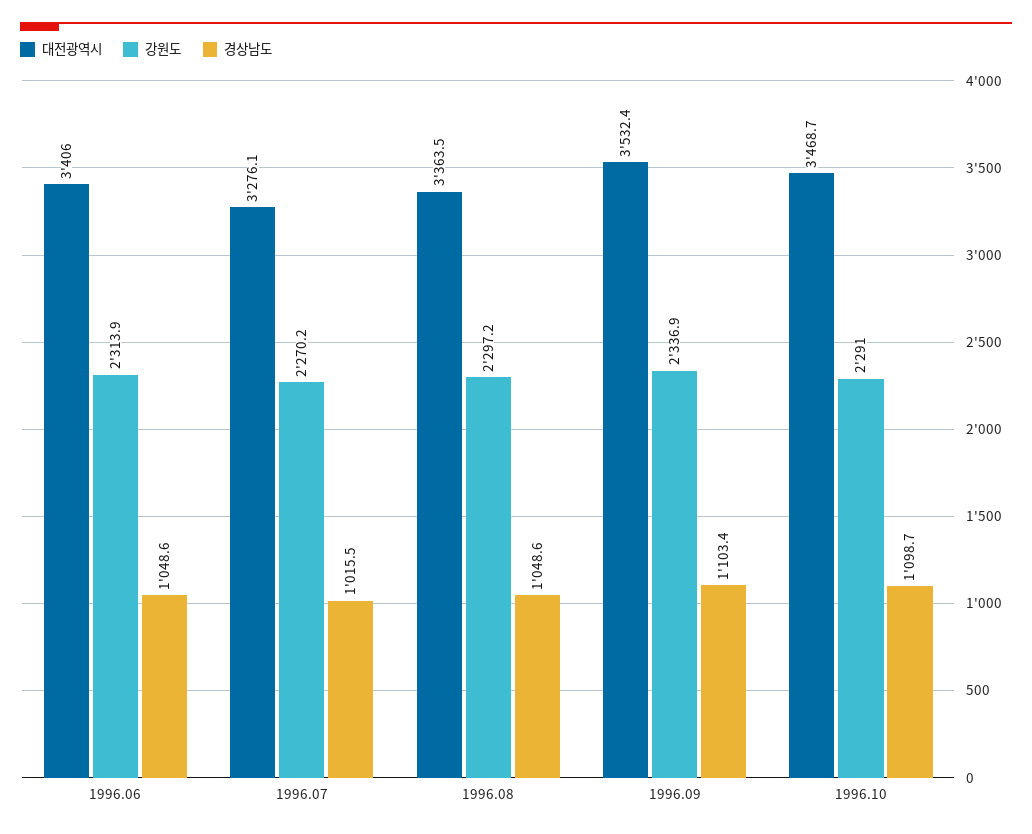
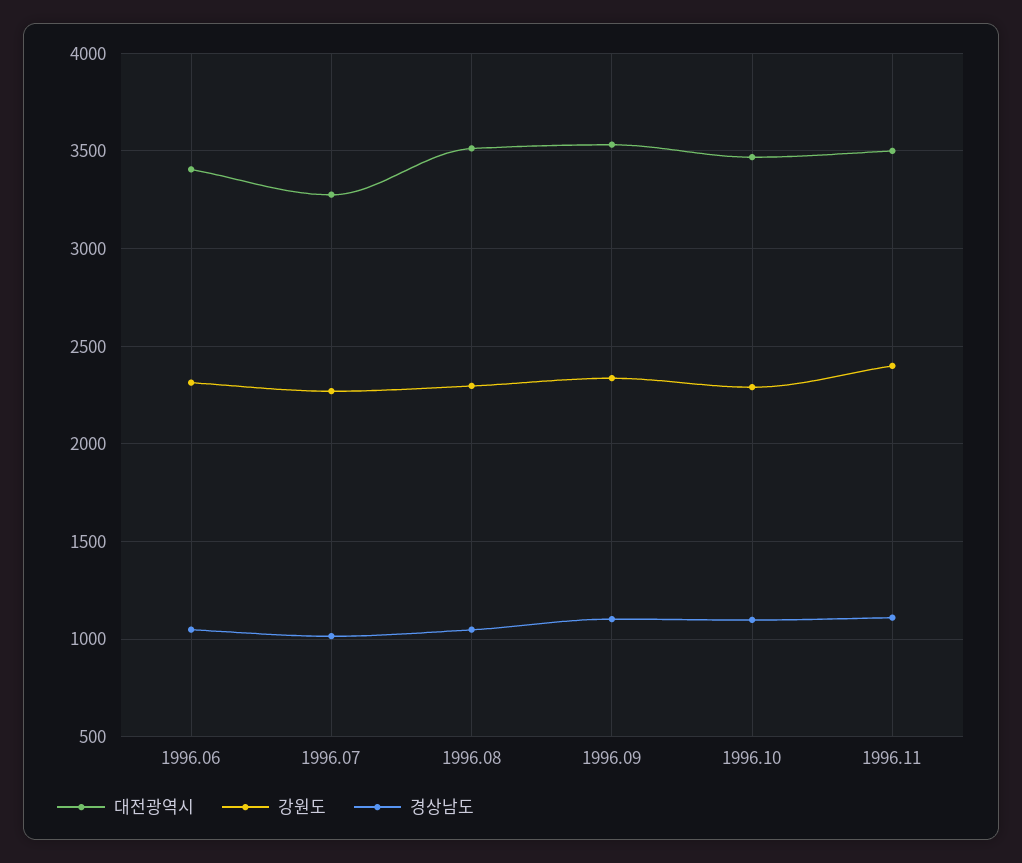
대전광역시, 1996.08: 3363.5 -> 3500
대전광역시, 1996.11: none -> 3500
강원도, 1996.11: none -> 2400
경상남도, 1996.11: none -> 1100

